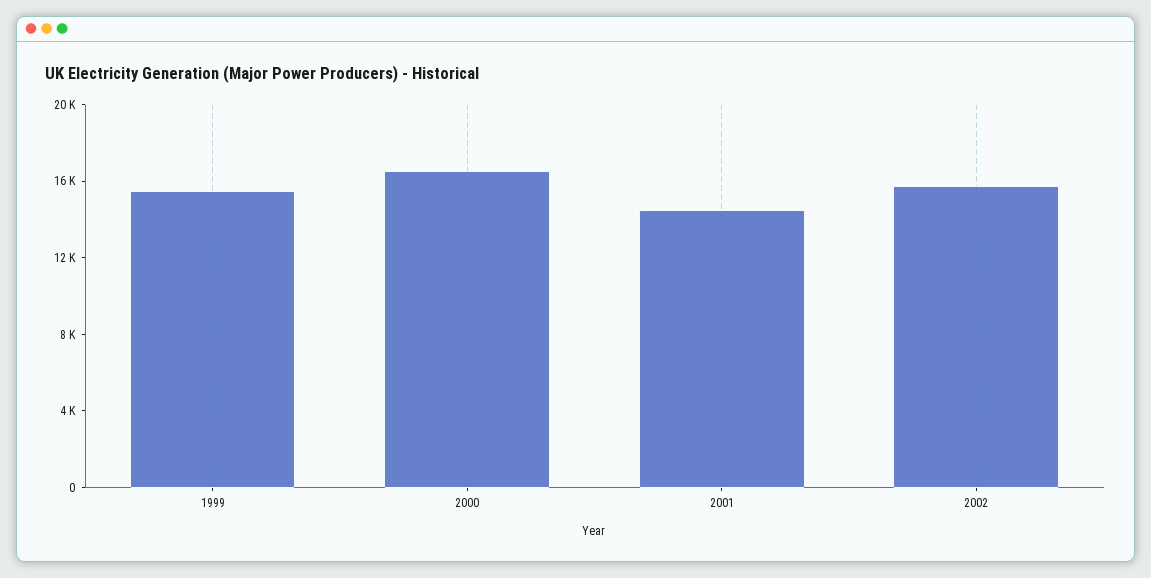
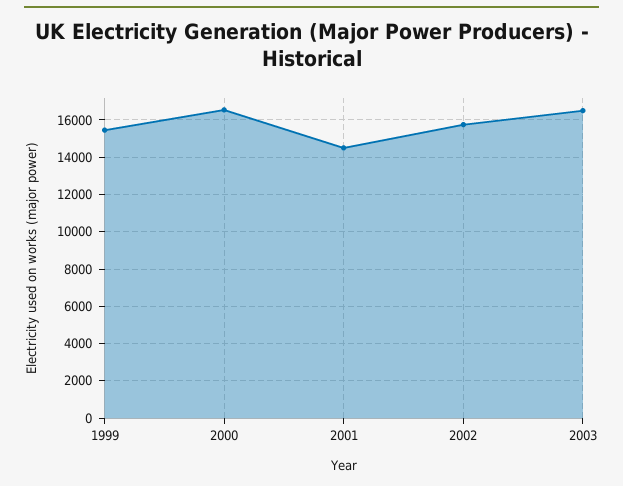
2003: none -> 16500

